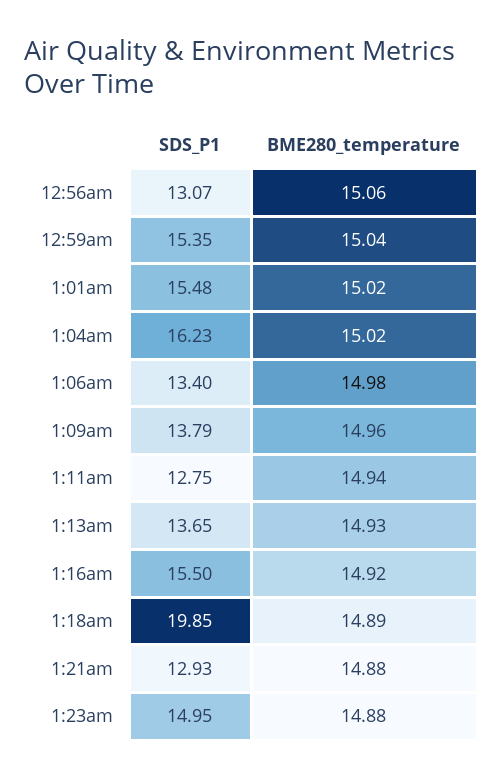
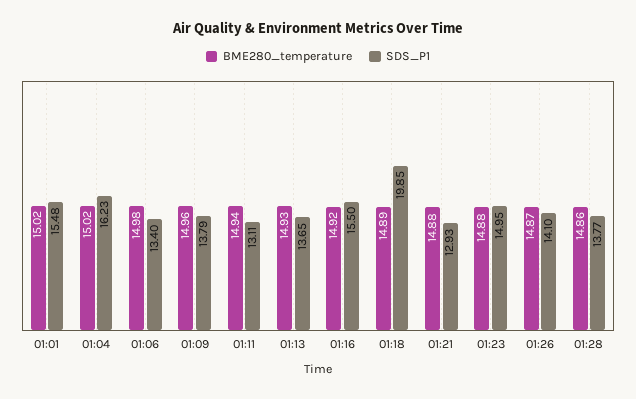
SDS_P1, 12:56am: 13.07 -> none
BME280_temperature, 12:56am: 15.06 -> none
SDS_P1, 12:59am: 15.35 -> none
BME280_temperature, 12:59am: 15.04 -> none
SDS_P1, 1:11am: 12.75 -> 13.11
BME280_temperature, 01:26: none -> 14.87
SDS_P1, 01:26: none -> 14.1
BME280_temperature, 01:28: none -> 14.86
SDS_P1, 01:28: none -> 13.77

